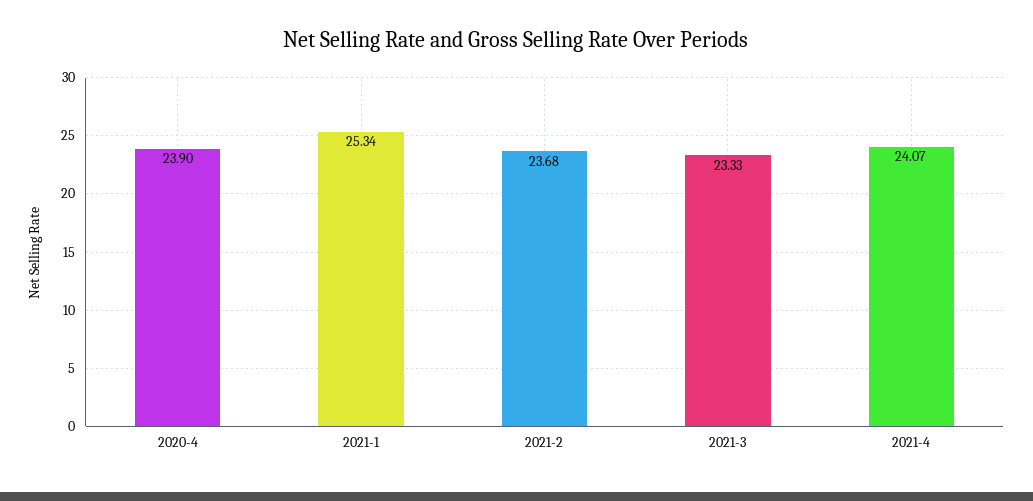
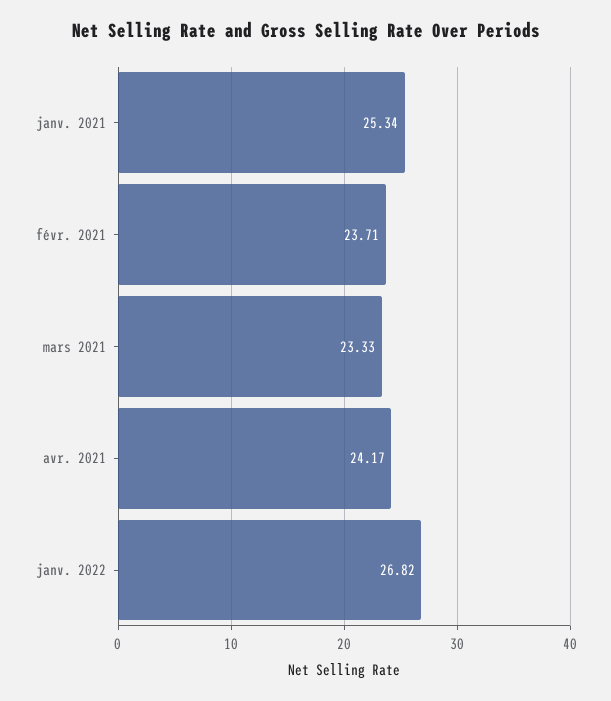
2020-4: 23.9 -> none
2021-2: 23.68 -> 23.71
2021-4: 24.07 -> 24.17
janv. 2022: none -> 26.82

